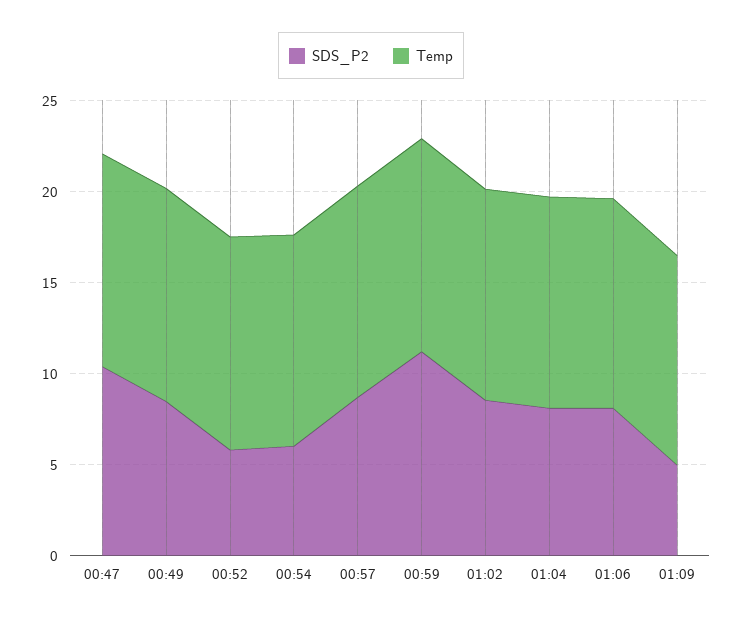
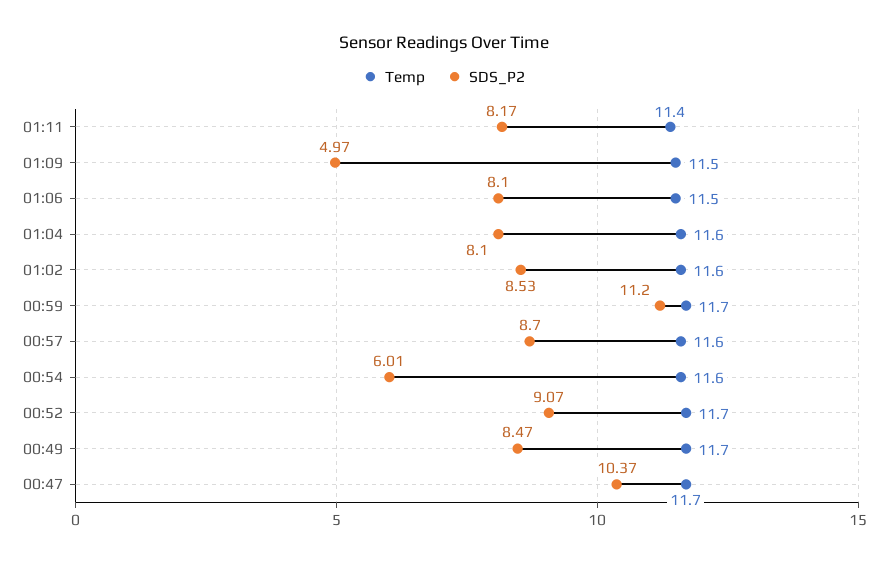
SDS_P2, 00:52: 6 -> 9.07
Temp, 01:11: none -> 11.4
SDS_P2, 01:11: none -> 8.17

